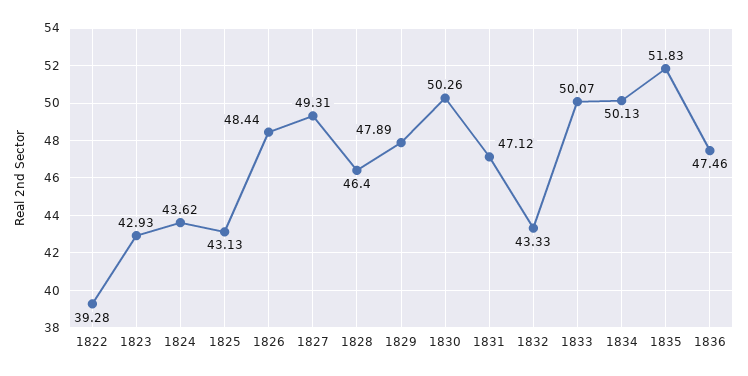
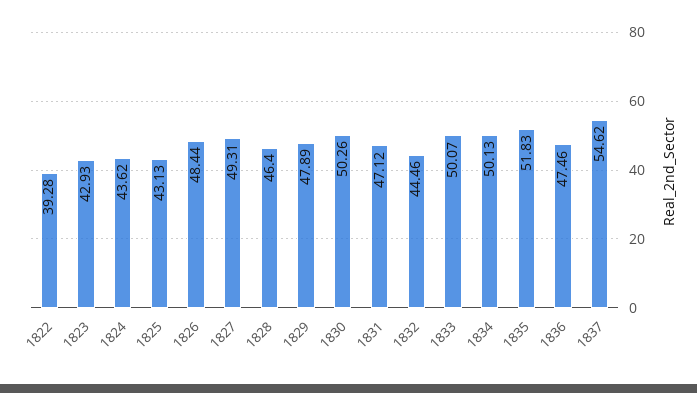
1832: 43.33 -> 44.46
1837: none -> 54.62

